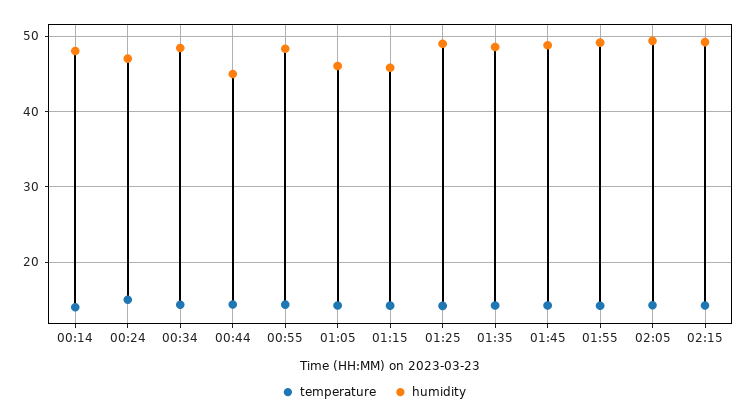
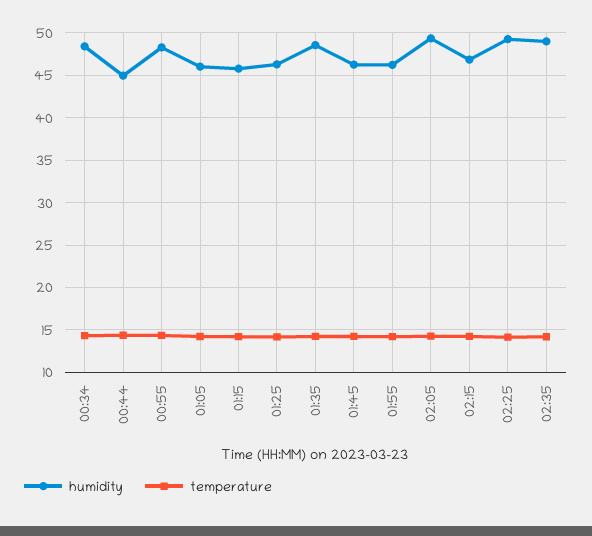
temperature, 00:14: 14 -> none
humidity, 00:14: 48 -> none
temperature, 00:24: 15 -> none
humidity, 00:24: 47 -> none
humidity, 01:25: 49 -> 46
humidity, 01:45: 49 -> 46
humidity, 01:55: 49 -> 46
humidity, 02:15: 49 -> 47
humidity, 02:25: none -> 49
temperature, 02:25: none -> 14
humidity, 02:35: none -> 49
temperature, 02:35: none -> 14

